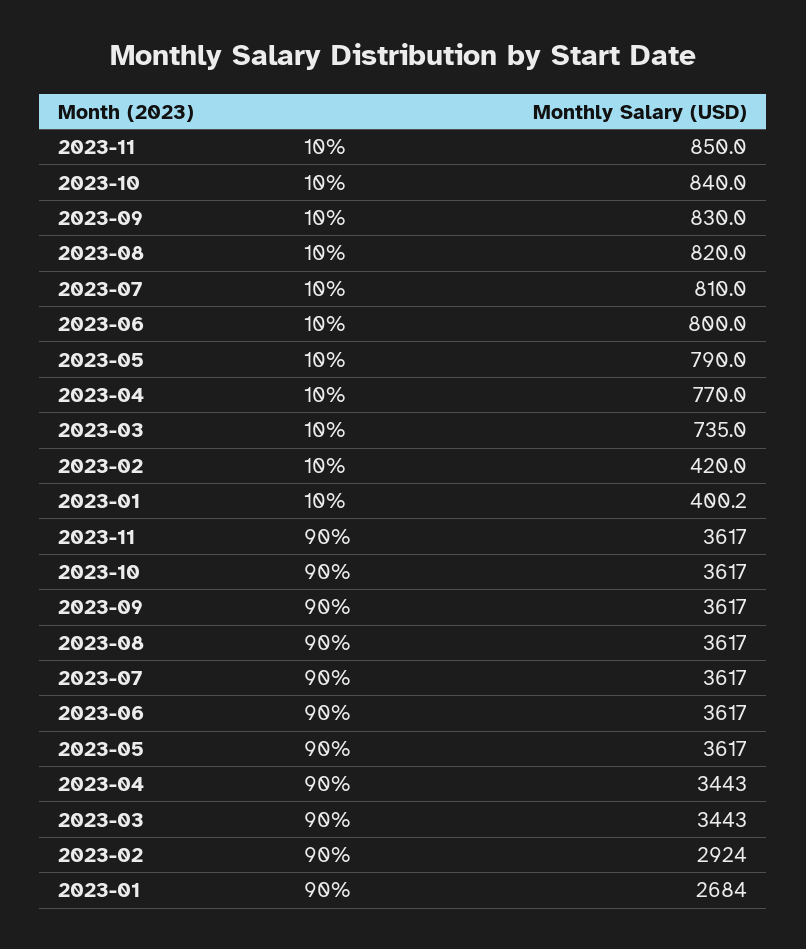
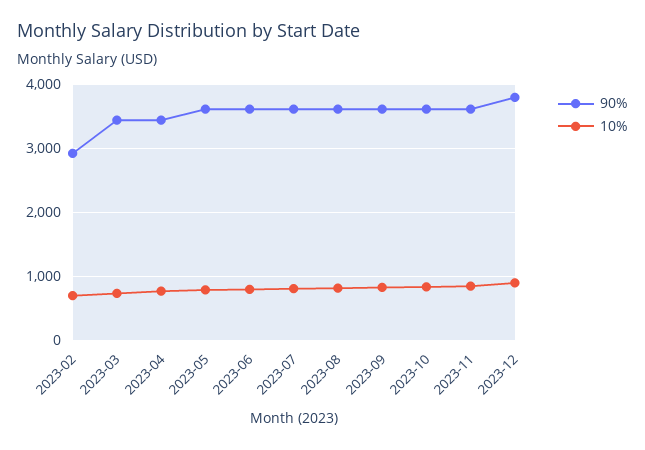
10%, 2023-02: 420 -> 700
10%, 2023-01: 400.2 -> none
90%, 2023-01: 2684 -> none
90%, 2023-12: none -> 3800
10%, 2023-12: none -> 900

